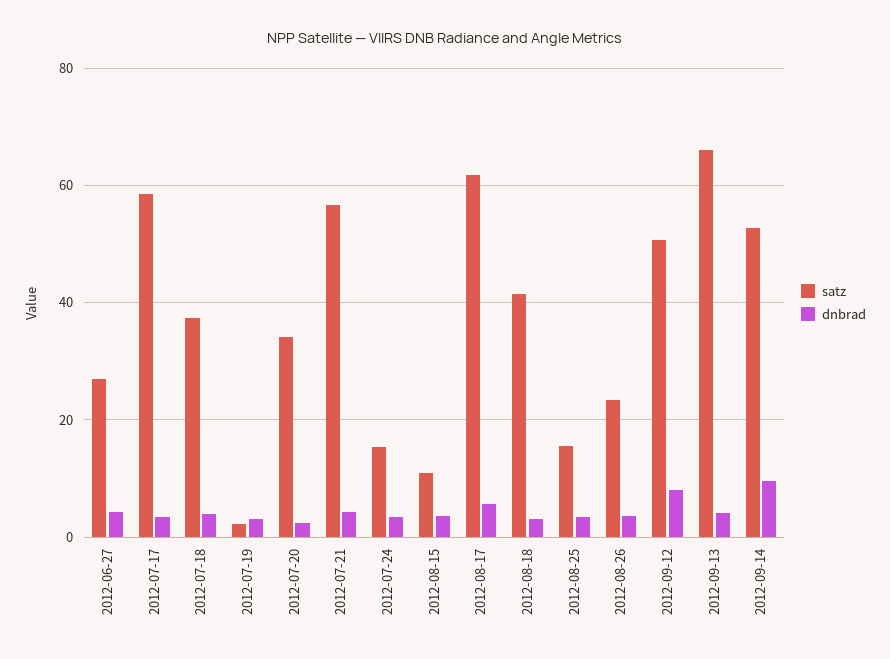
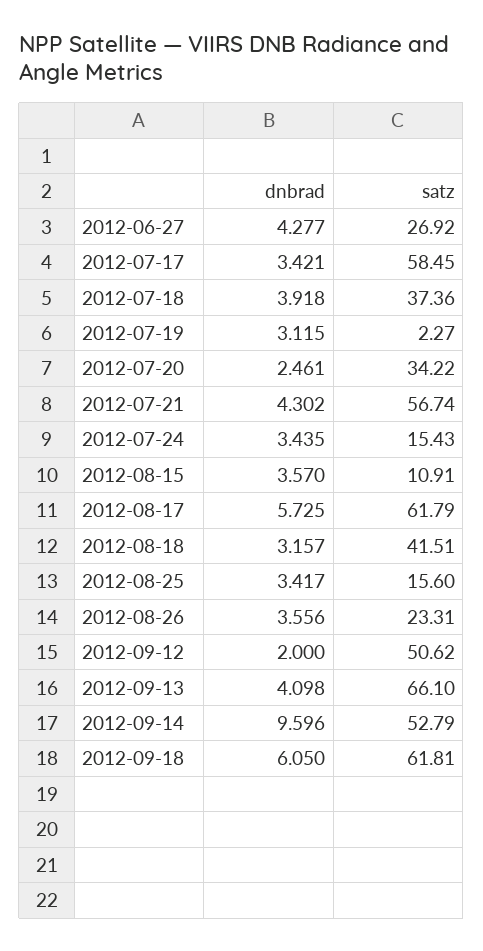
dnbrad, 2012-09-12: 8 -> 2
dnbrad, 2012-09-18: none -> 6.05
satz, 2012-09-18: none -> 61.81

